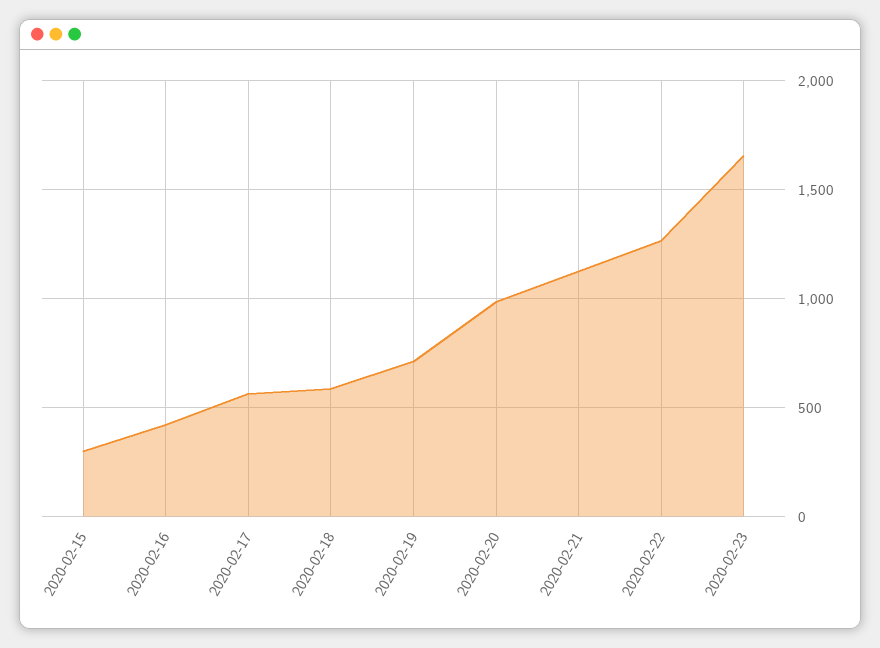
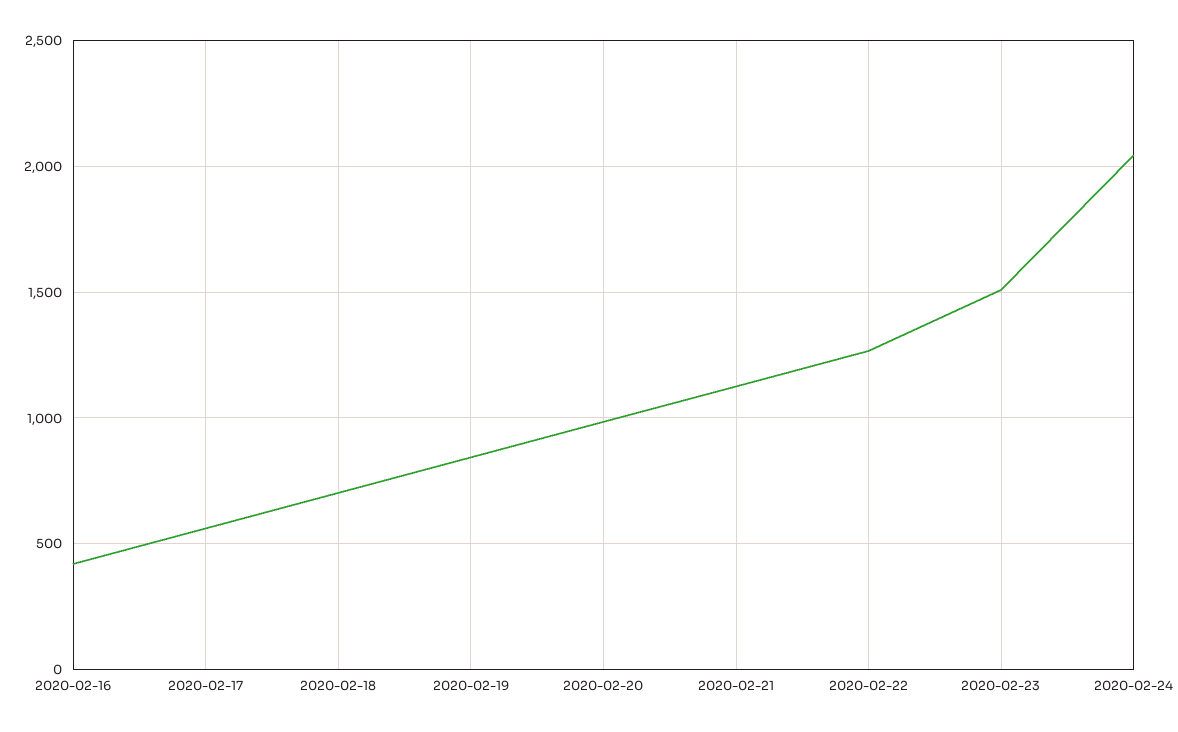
2020-02-15: 300 -> none
2020-02-18: 600 -> 700
2020-02-19: 700 -> 850
2020-02-23: 1650 -> 1500
2020-02-24: none -> 2050

